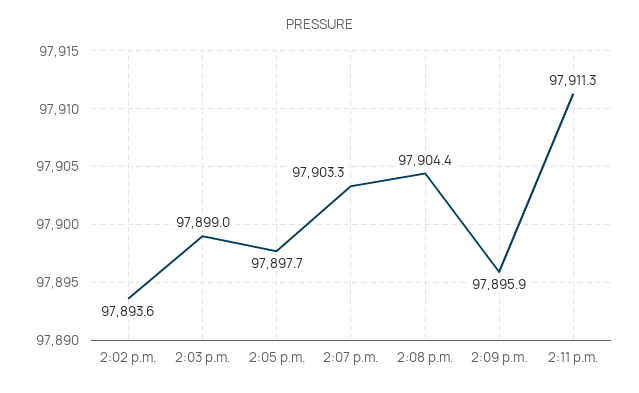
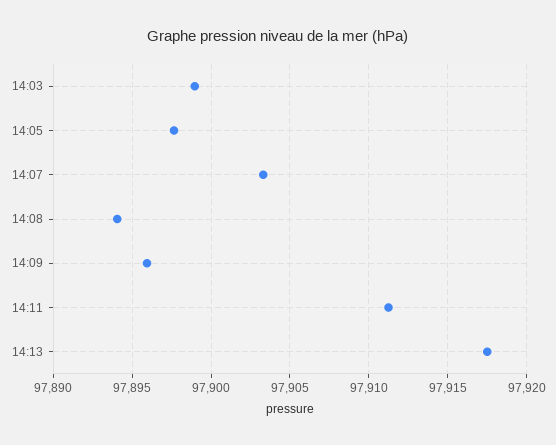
2:02 p.m.: 97893.6 -> none
2:08 p.m.: 97904.4 -> 97894
14:13: none -> 97917.5

